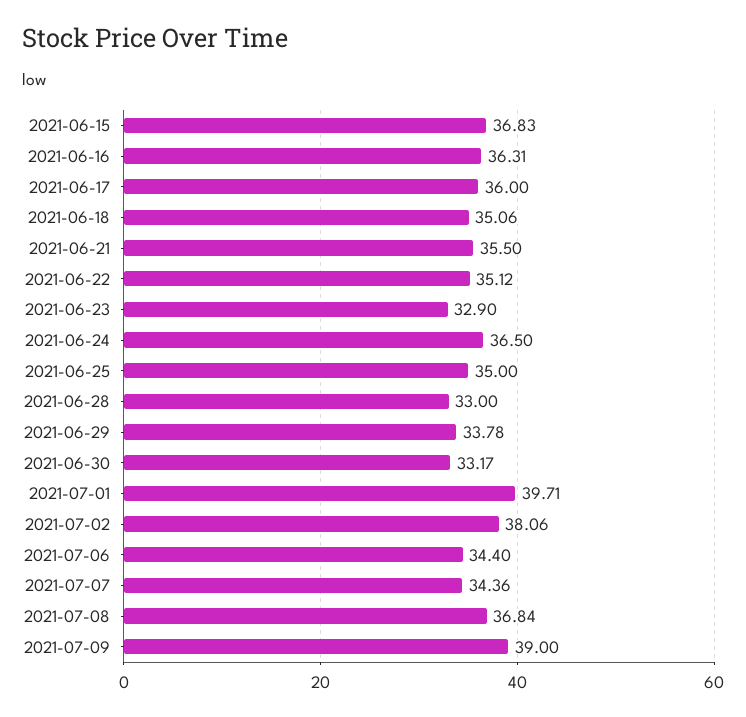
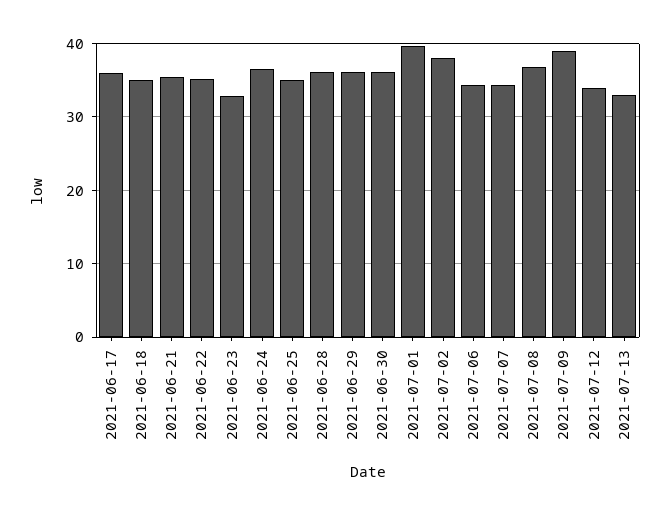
2021-06-15: 36.83 -> none
2021-06-16: 36.31 -> none
2021-06-28: 33 -> 36
2021-06-29: 33.78 -> 36
2021-06-30: 33.17 -> 36
2021-07-12: none -> 34
2021-07-13: none -> 33

